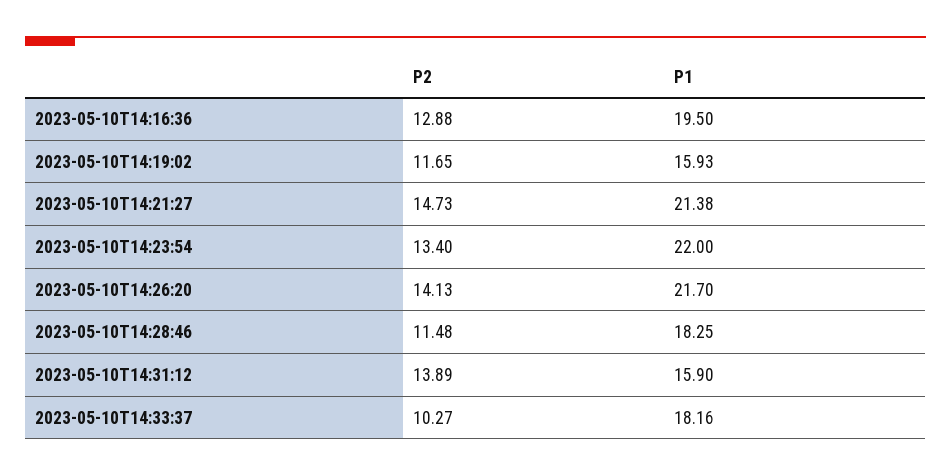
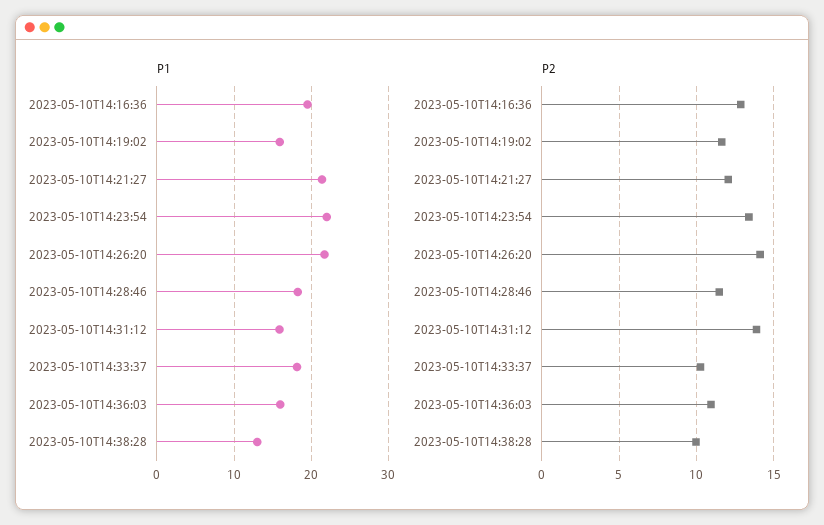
P2, 2023-05-10T14:21:27: 14.73 -> 12
P1, 2023-05-10T14:36:03: none -> 16
P1, 2023-05-10T14:38:28: none -> 13
P2, 2023-05-10T14:36:03: none -> 11
P2, 2023-05-10T14:38:28: none -> 10

